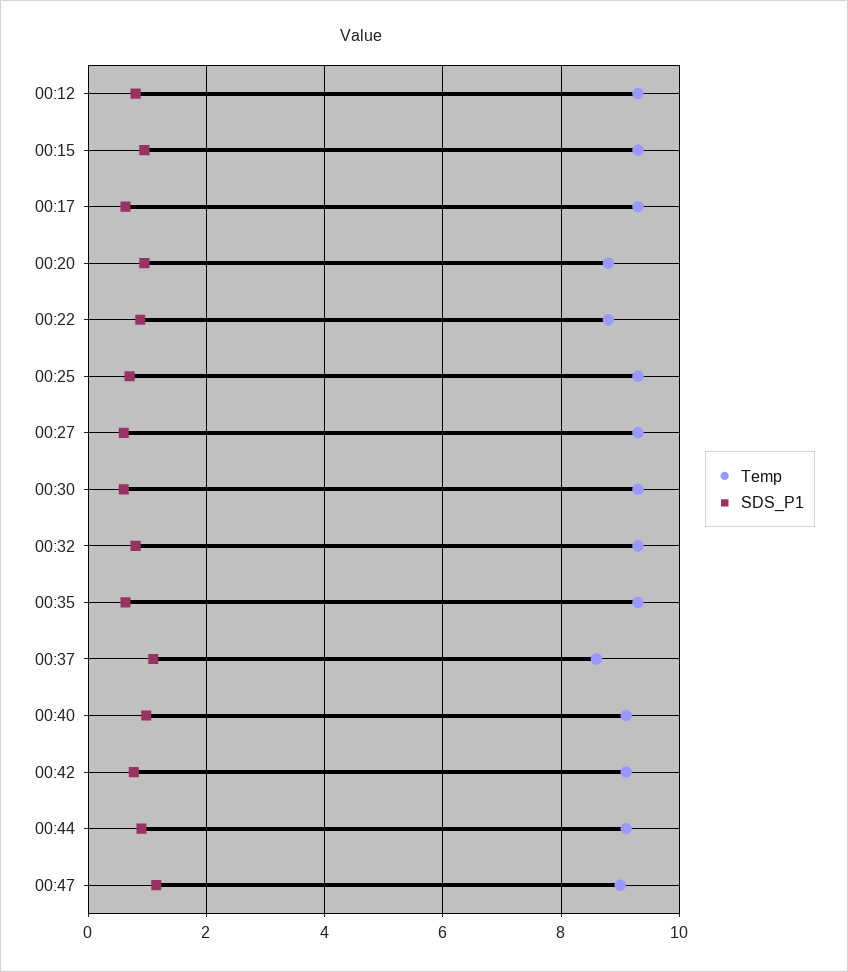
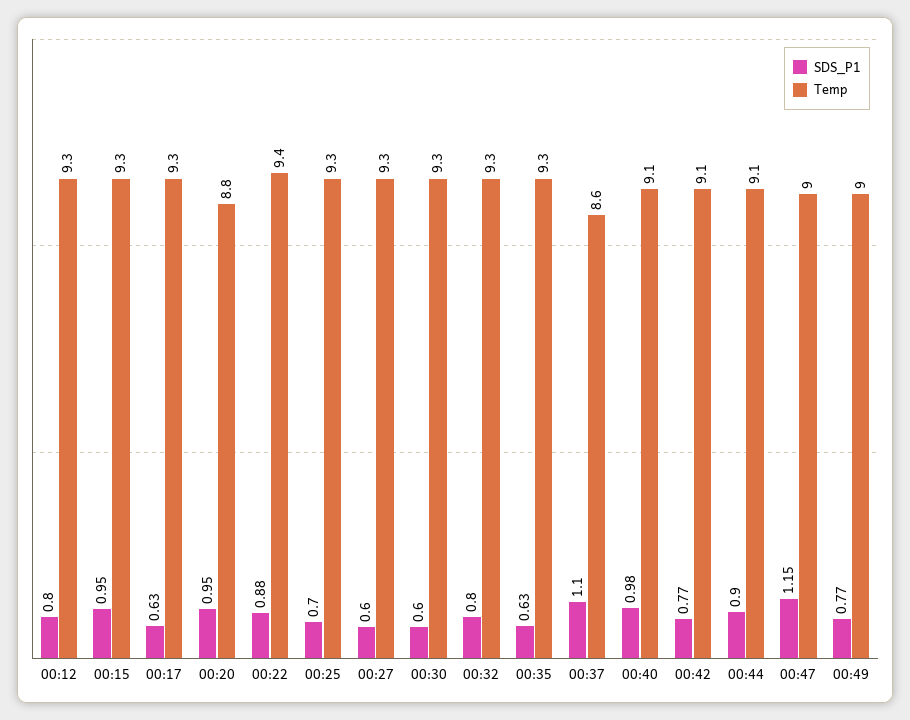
Temp, 00:22: 8.8 -> 9.4
SDS_P1, 00:49: none -> 0.77
Temp, 00:49: none -> 9

